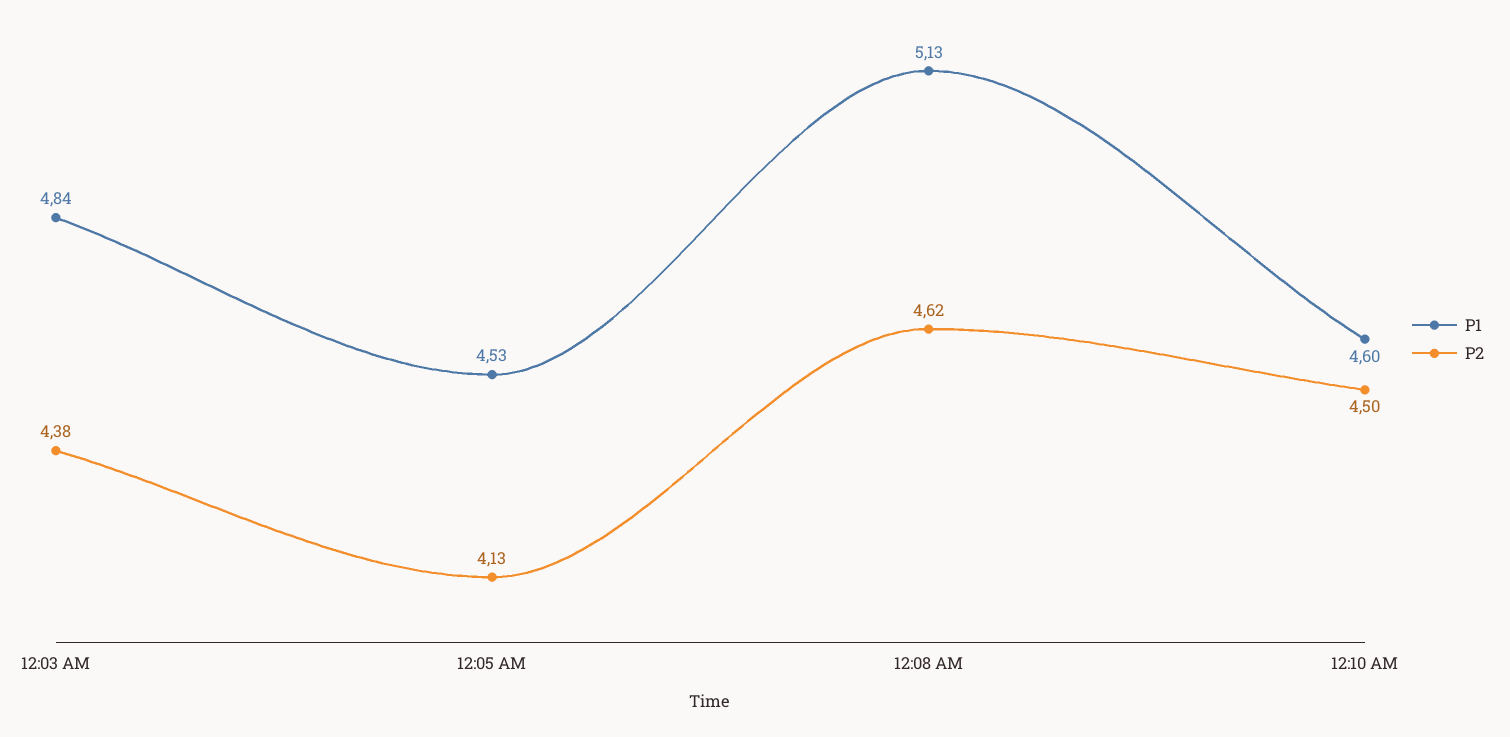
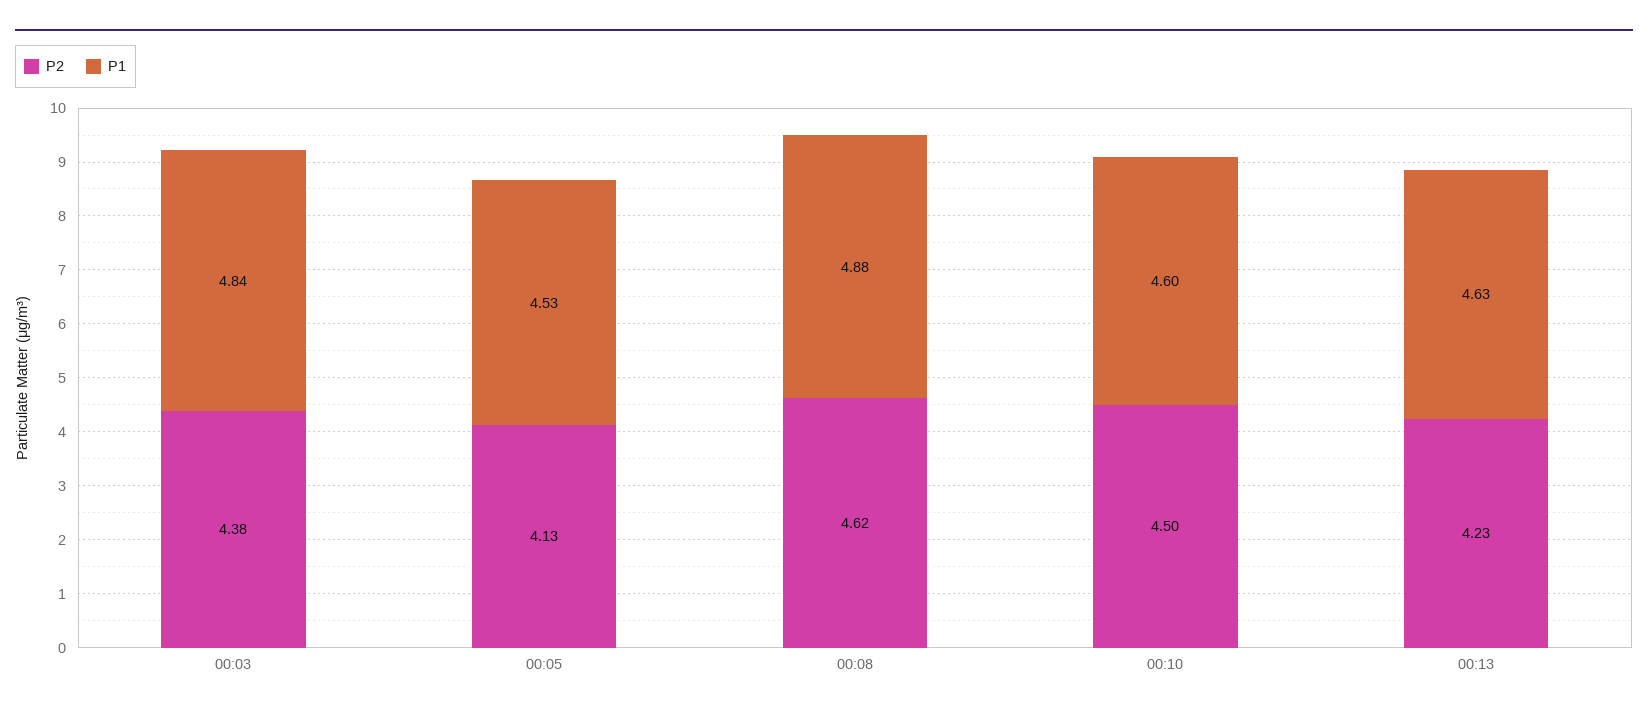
P1, 12:08 AM: 5.13 -> 4.88
P2, 00:13: none -> 4.23
P1, 00:13: none -> 4.63

